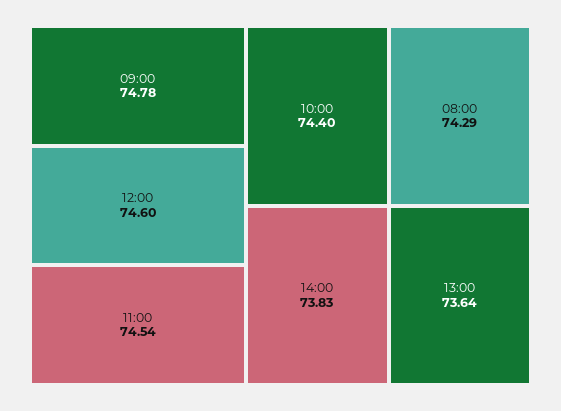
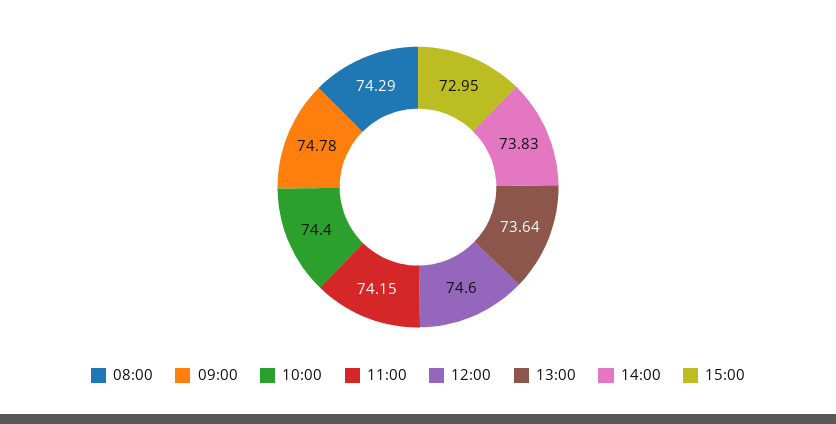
11:00: 74.54 -> 74.15
15:00: none -> 72.95

